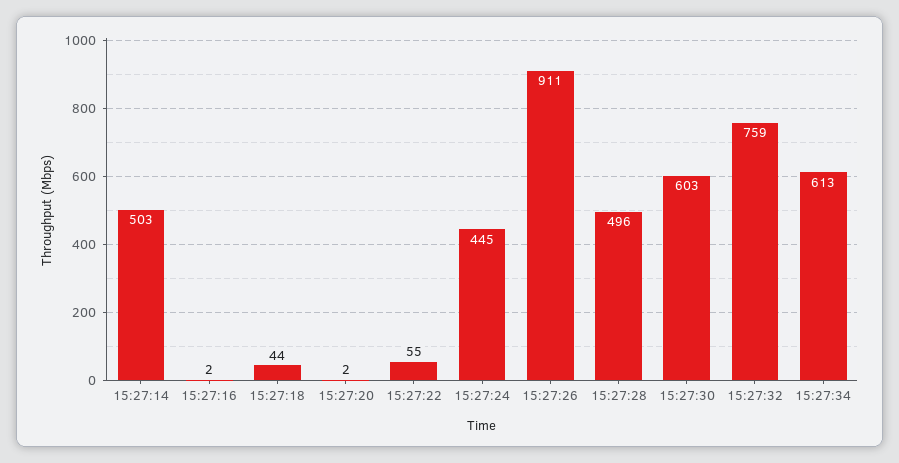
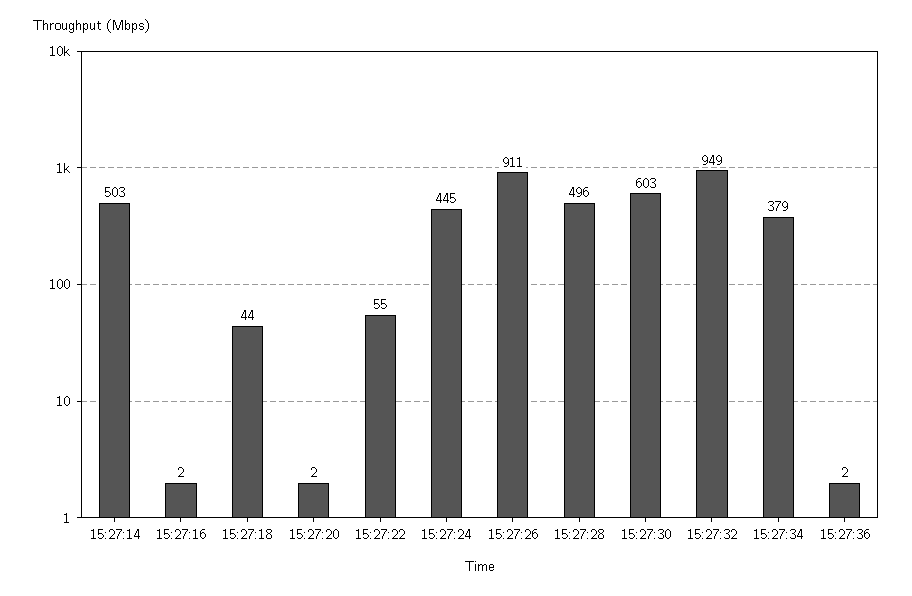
15:27:32: 759 -> 949
15:27:34: 613 -> 379
15:27:36: none -> 2

